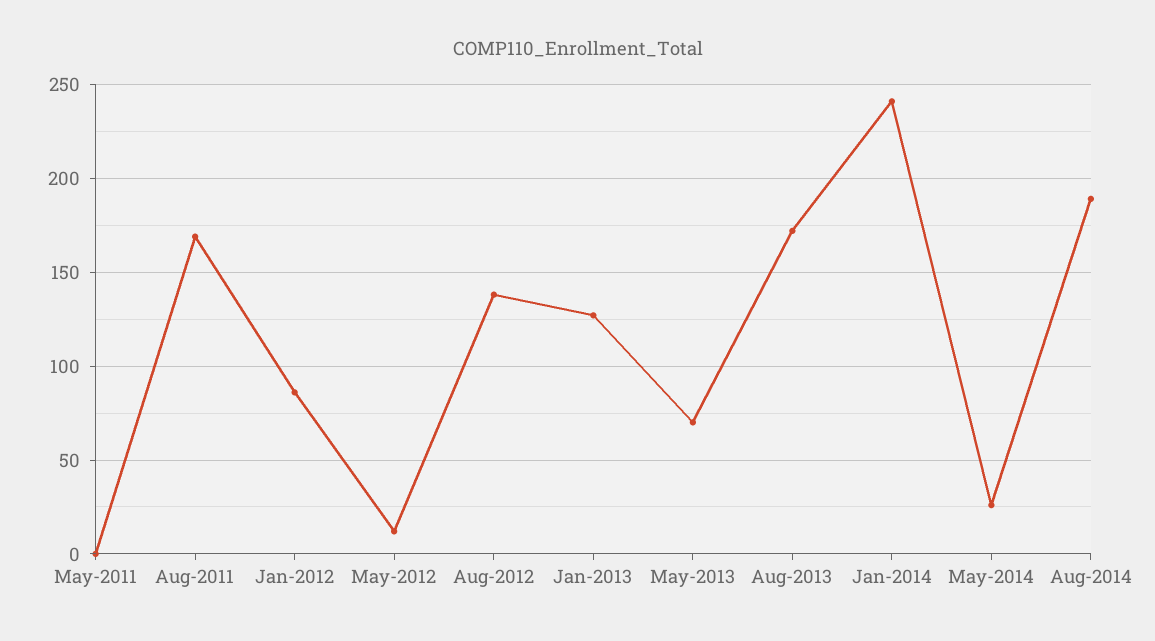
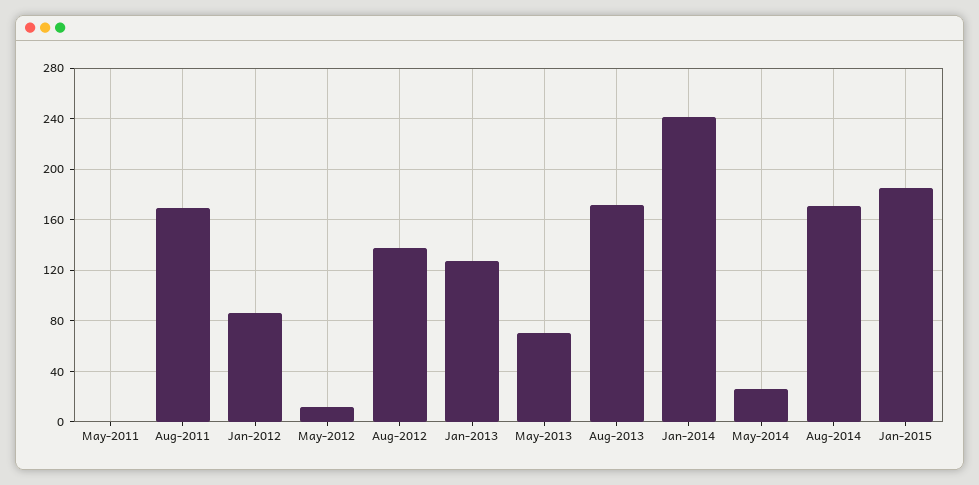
Aug-2014: 190 -> 170
Jan-2015: none -> 185

